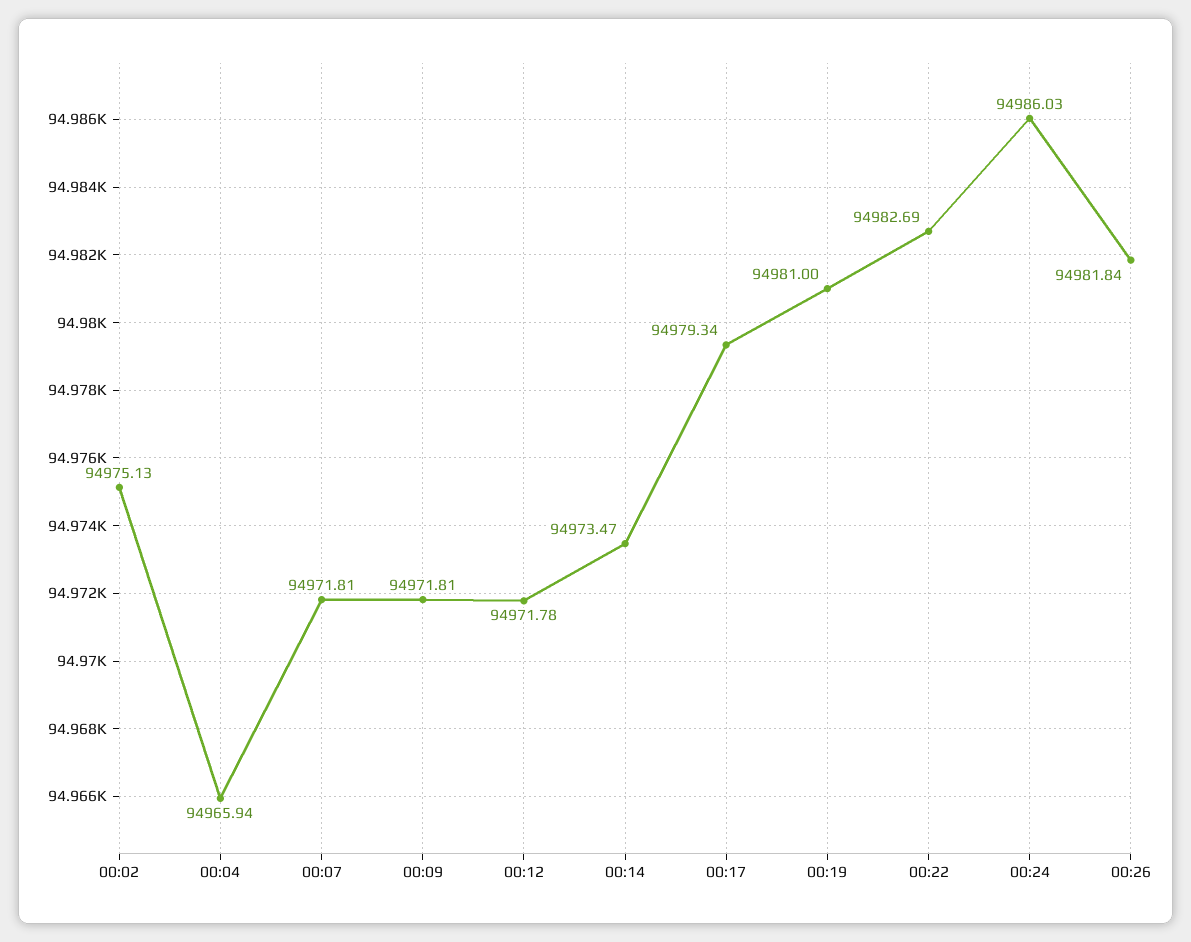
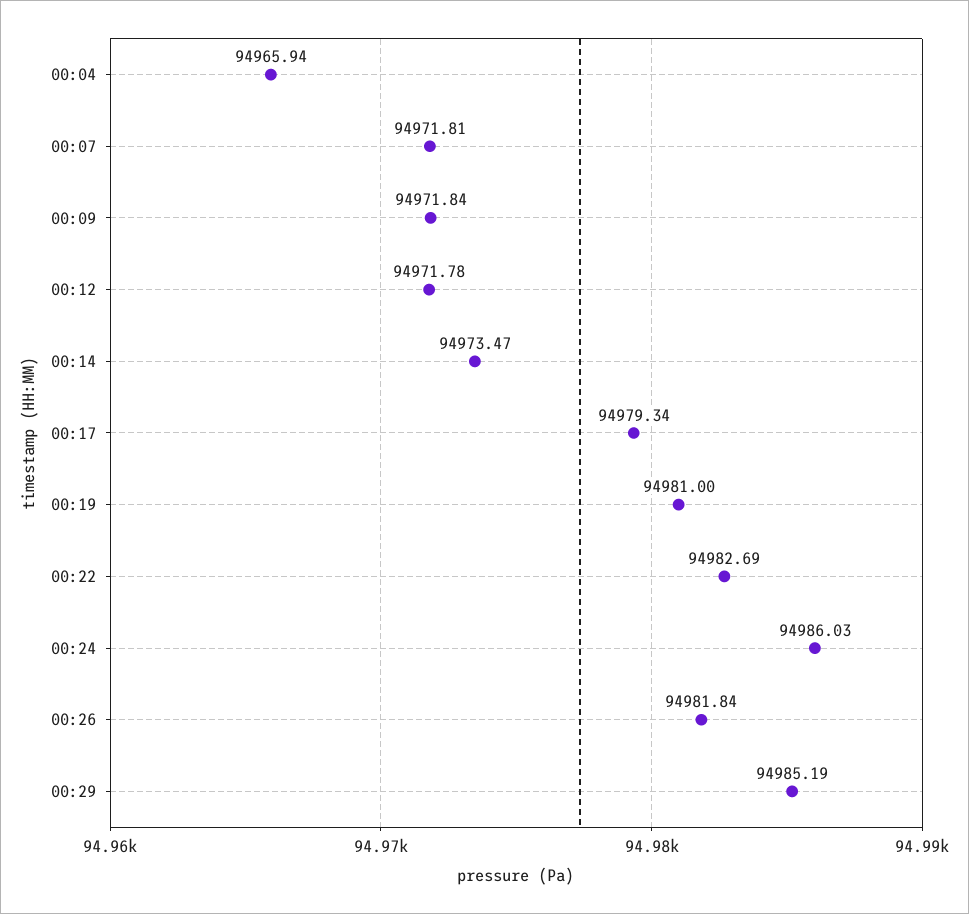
00:02: 94975.13 -> none
00:09: 94971.81 -> 94971.84
00:29: none -> 94985.19

